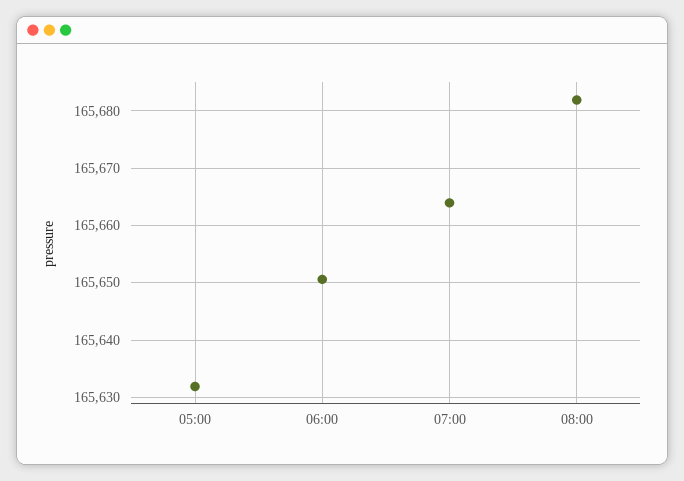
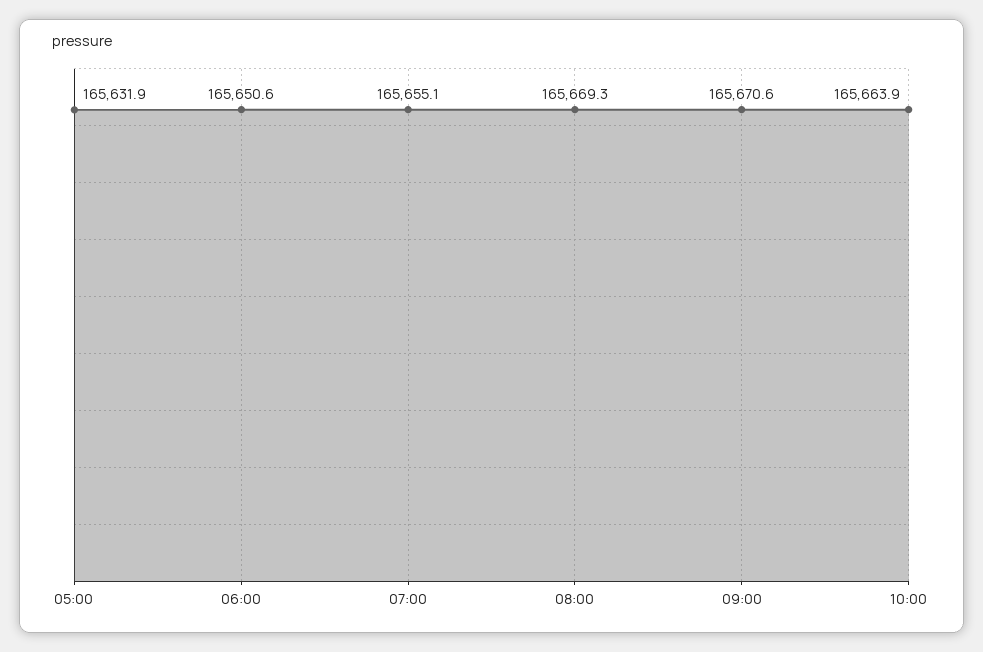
07:00: 165664 -> 165655.1
08:00: 165682 -> 165669.3
09:00: none -> 165670.6
10:00: none -> 165663.9

